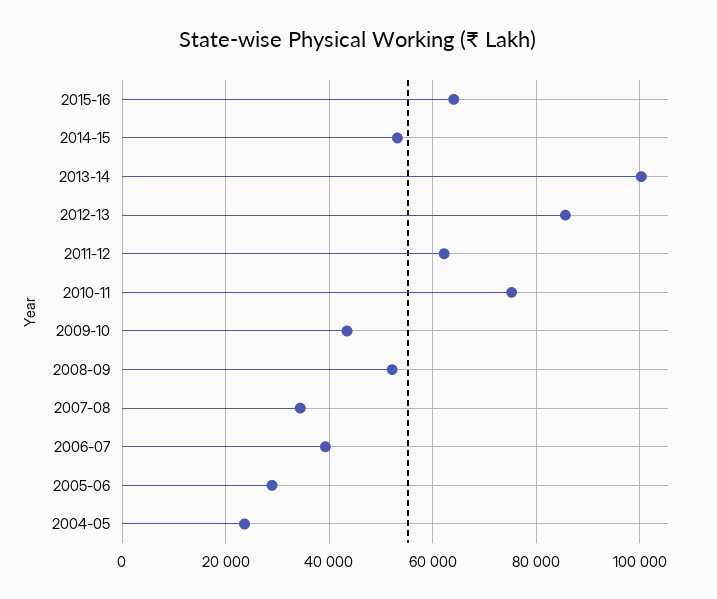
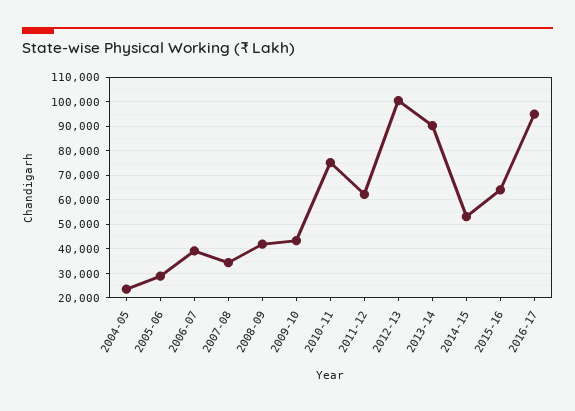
2013-14: 100000 -> 90000
2012-13: 86000 -> 100000
2008-09: 52000 -> 42500
2016-17: none -> 95000

